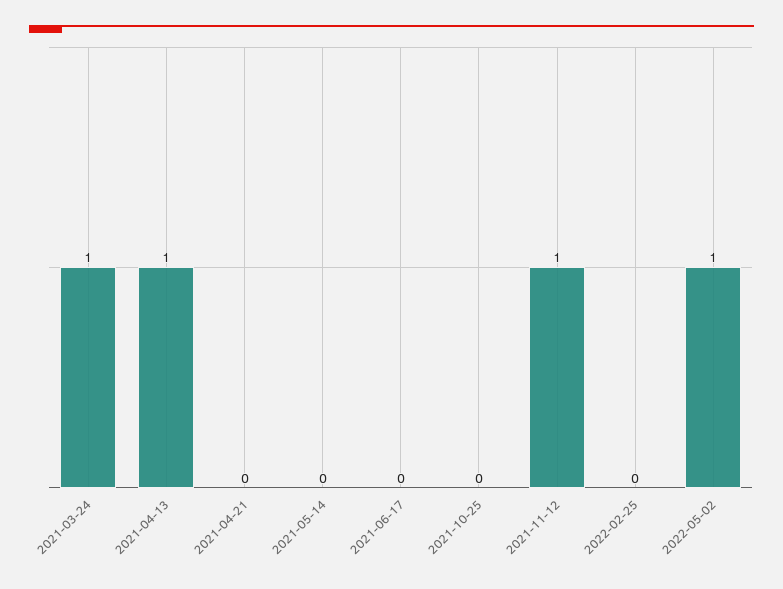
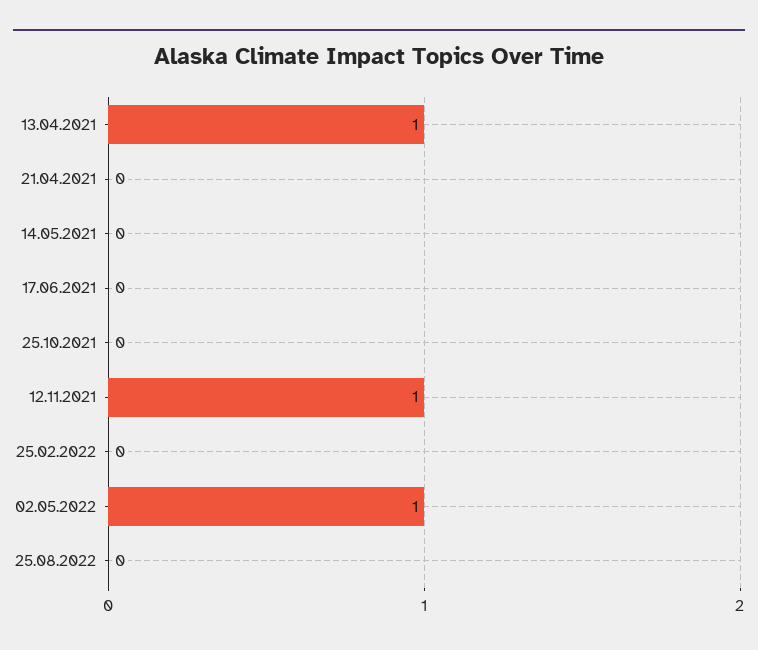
2021-03-24: 1 -> none
25.08.2022: none -> 0

